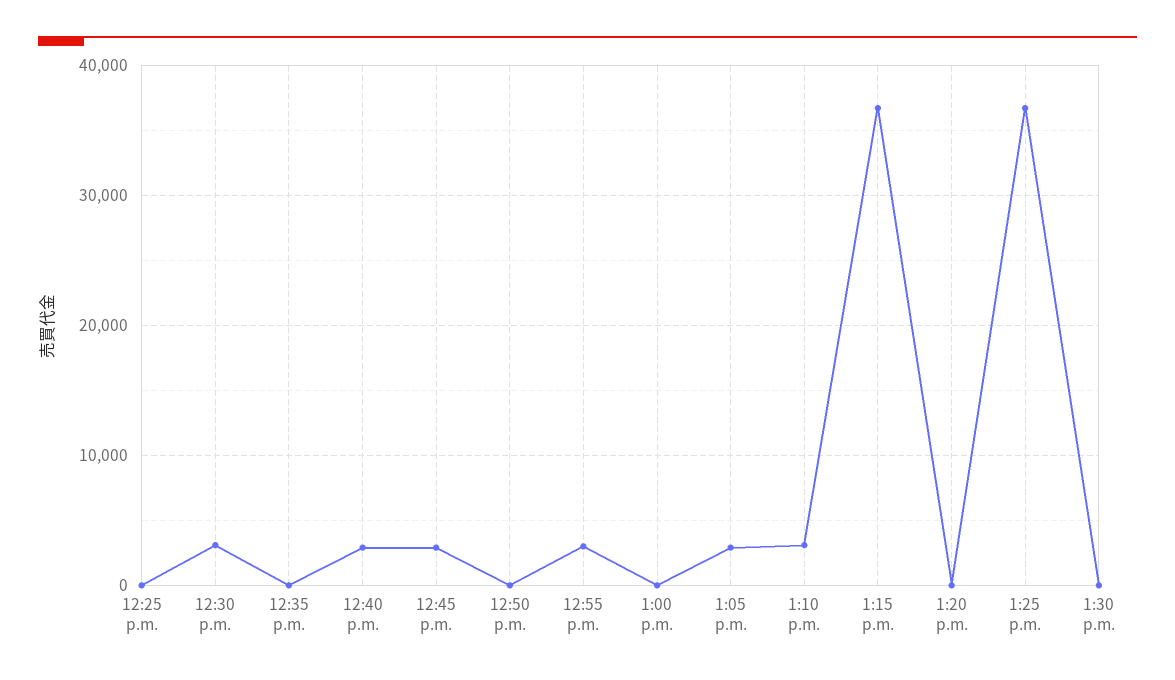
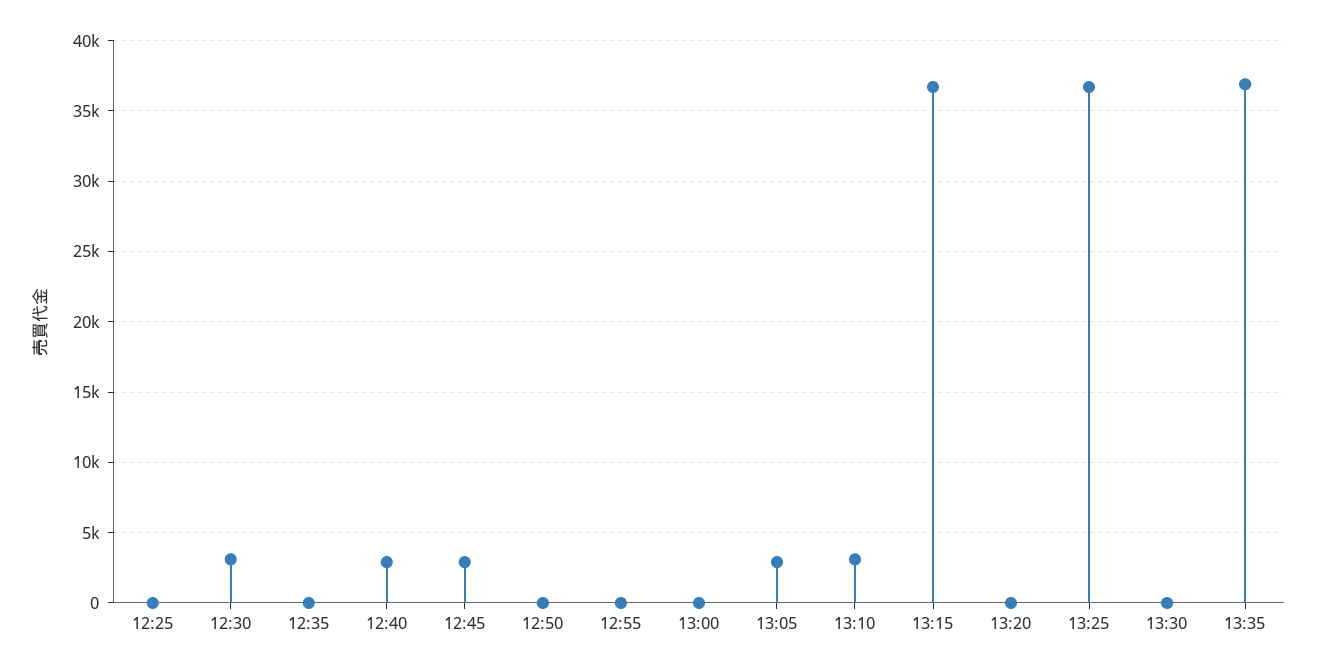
12:55 p.m.: 3000 -> 0
13:35: none -> 37000

